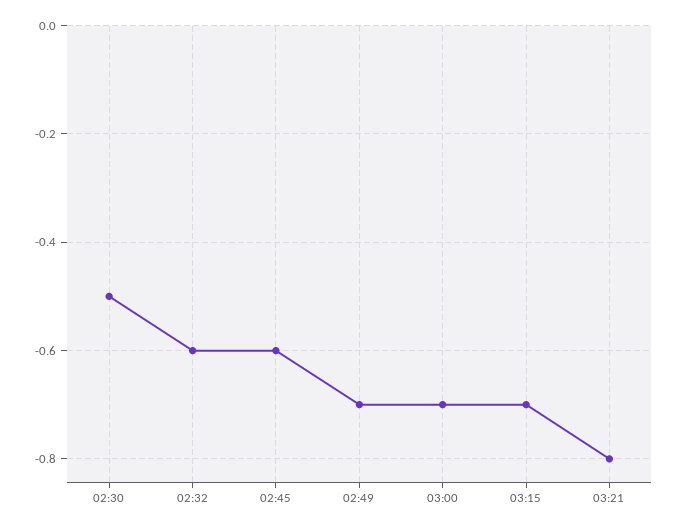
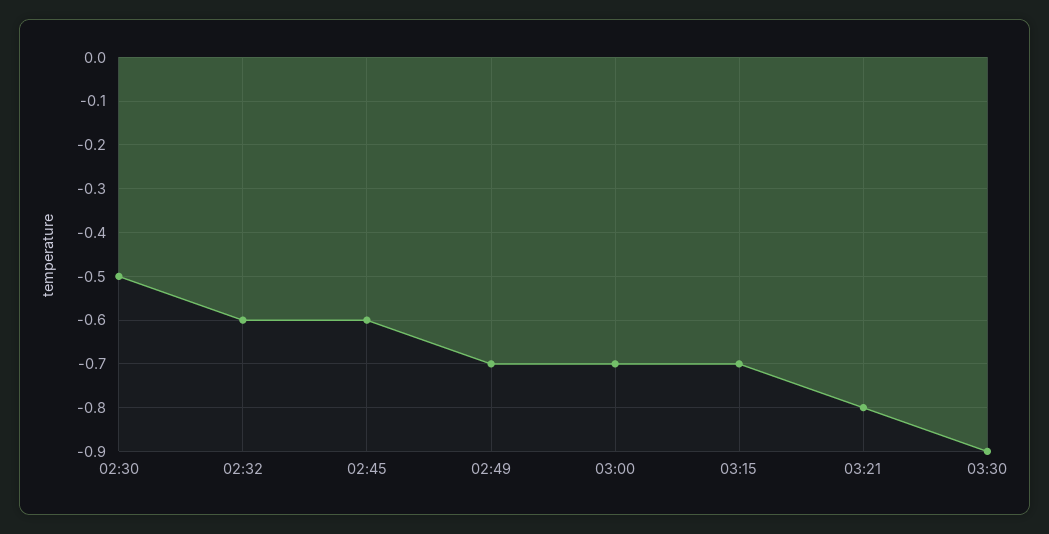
03:30: none -> -0.9

